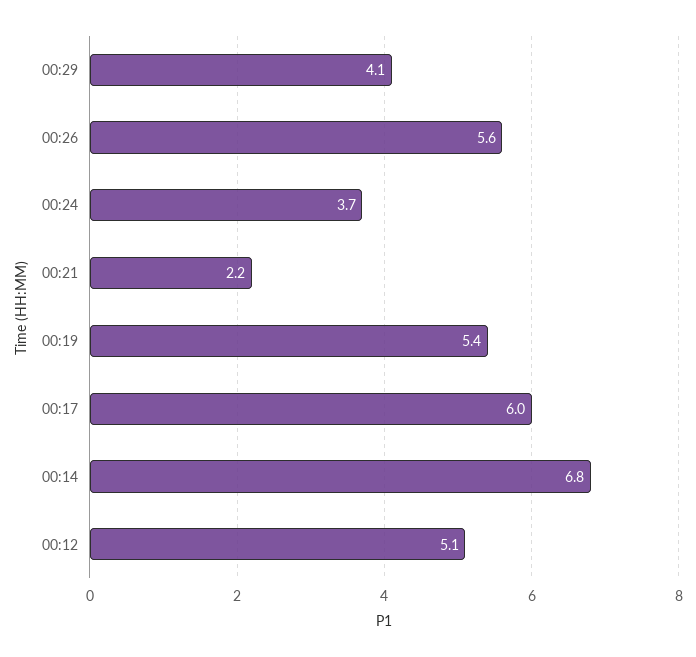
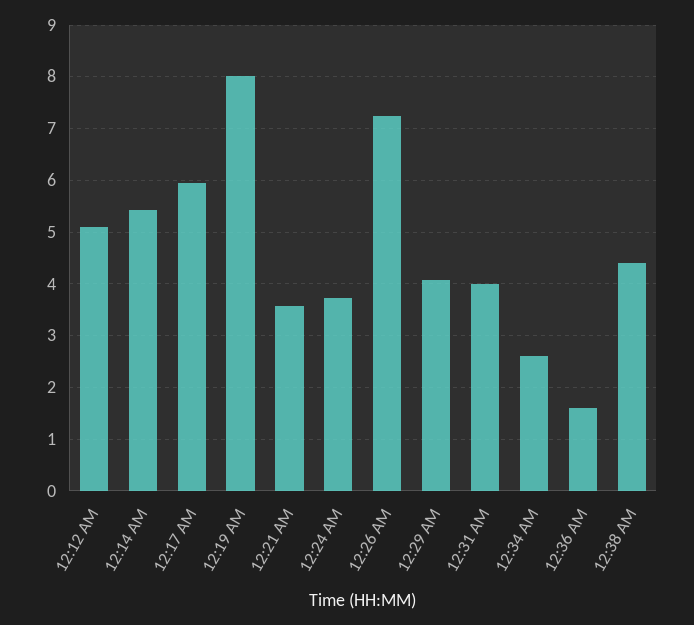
00:26: 5.6 -> 7.2
00:21: 2.2 -> 3.6
00:19: 5.4 -> 8
00:14: 6.8 -> 5.4
12:31 AM: none -> 4
12:34 AM: none -> 2.6
12:36 AM: none -> 1.6
12:38 AM: none -> 4.4

